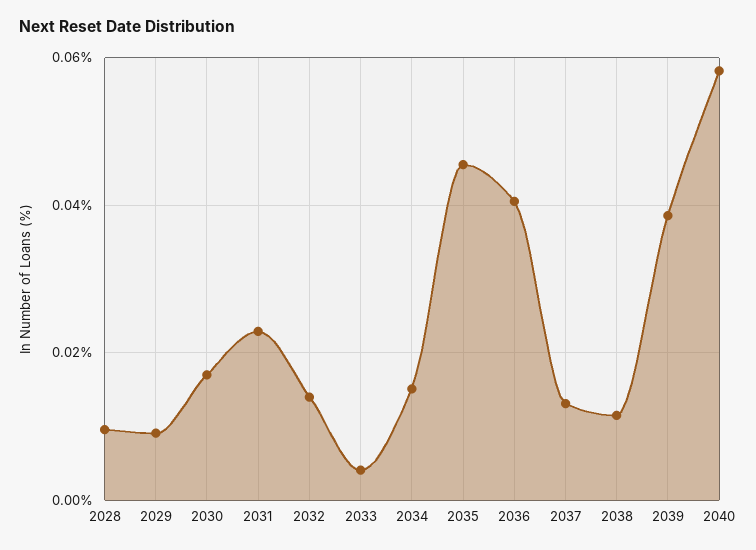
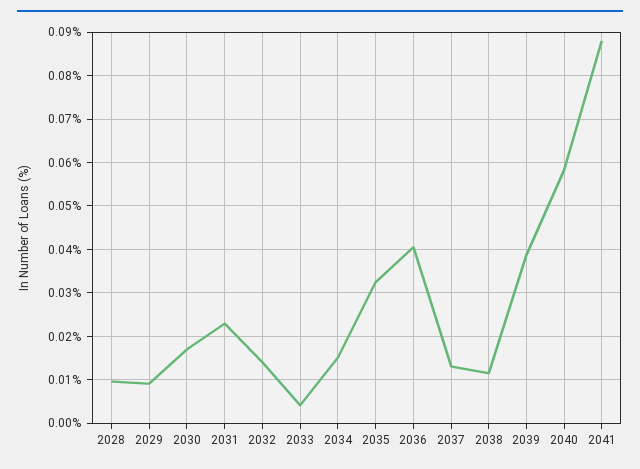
2035: 0.046 -> 0.032
2041: none -> 0.088

